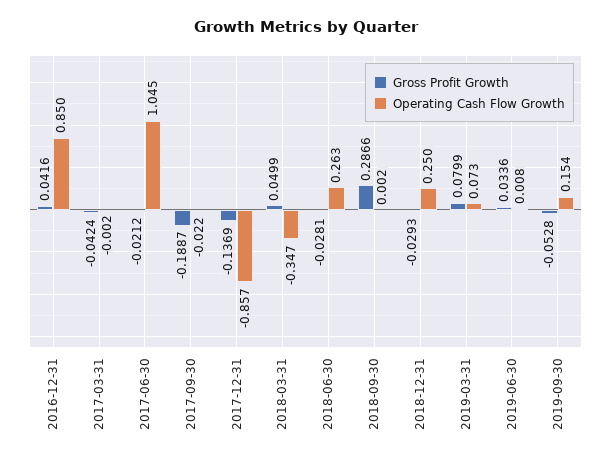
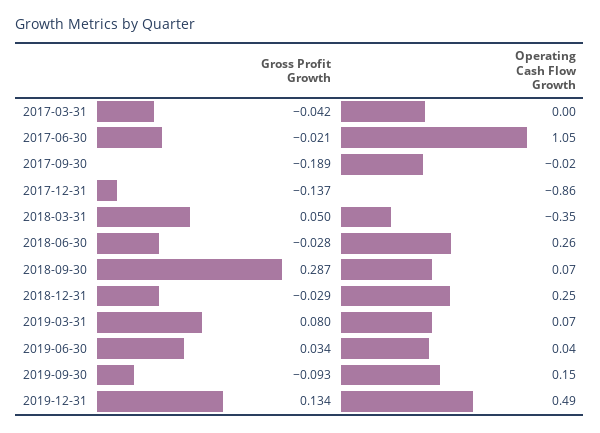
Gross Profit Growth, 2016-12-31: 0.0416 -> none
Operating Cash Flow Growth, 2016-12-31: 0.85 -> none
Operating Cash Flow Growth, 2018-09-30: 0.002 -> 0.07
Operating Cash Flow Growth, 2019-06-30: 0.008 -> 0.04
Gross Profit Growth, 2019-09-30: -0.0528 -> -0.093
Gross Profit Growth, 2019-12-31: none -> 0.134
Operating Cash Flow Growth, 2019-12-31: none -> 0.49

